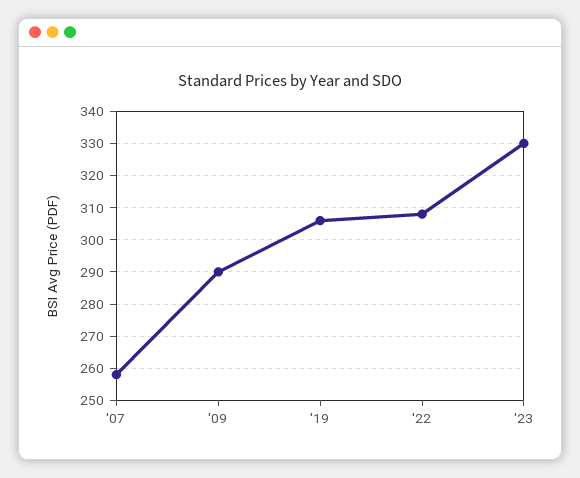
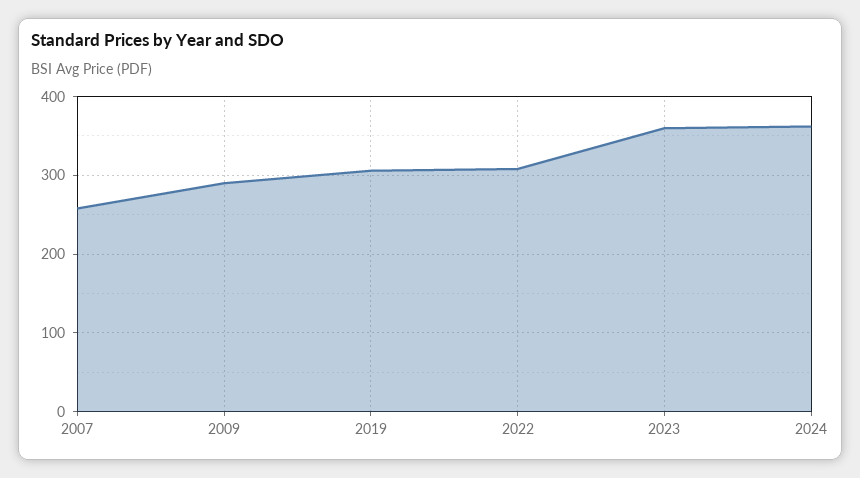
'23: 330 -> 360
2024: none -> 360

